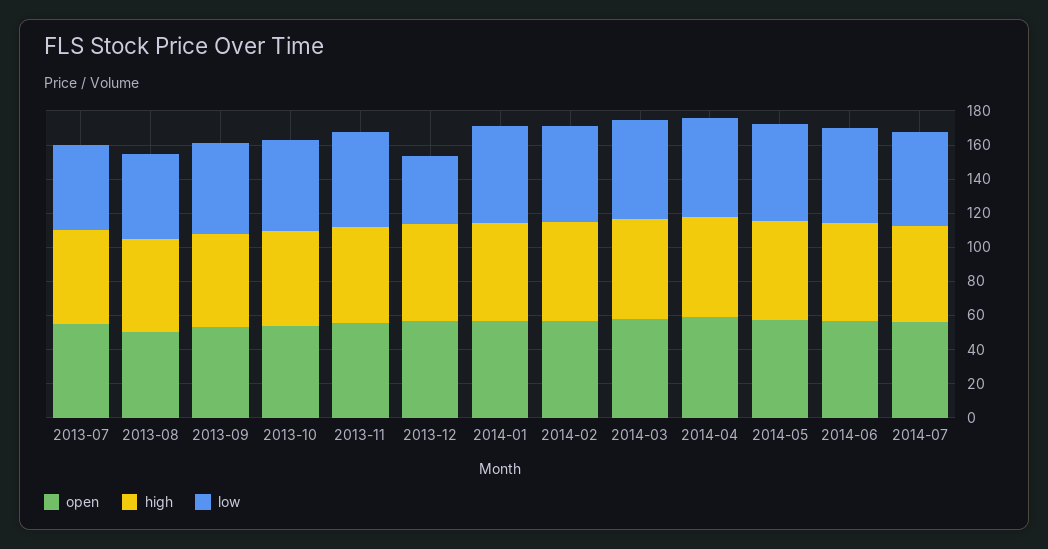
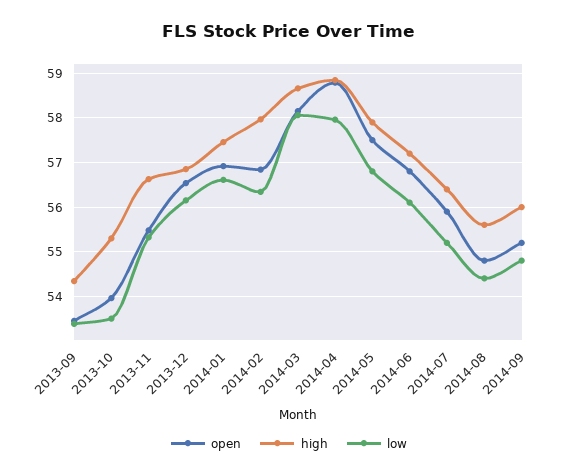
open, 2013-07: 55 -> none
high, 2013-07: 55 -> none
low, 2013-07: 50 -> none
open, 2013-08: 50 -> none
high, 2013-08: 55 -> none
low, 2013-08: 50 -> none
low, 2013-12: 40 -> 56.2
open, 2014-08: none -> 54.8
high, 2014-08: none -> 55.6
low, 2014-08: none -> 54.4
open, 2014-09: none -> 55.2
high, 2014-09: none -> 56
low, 2014-09: none -> 54.8

